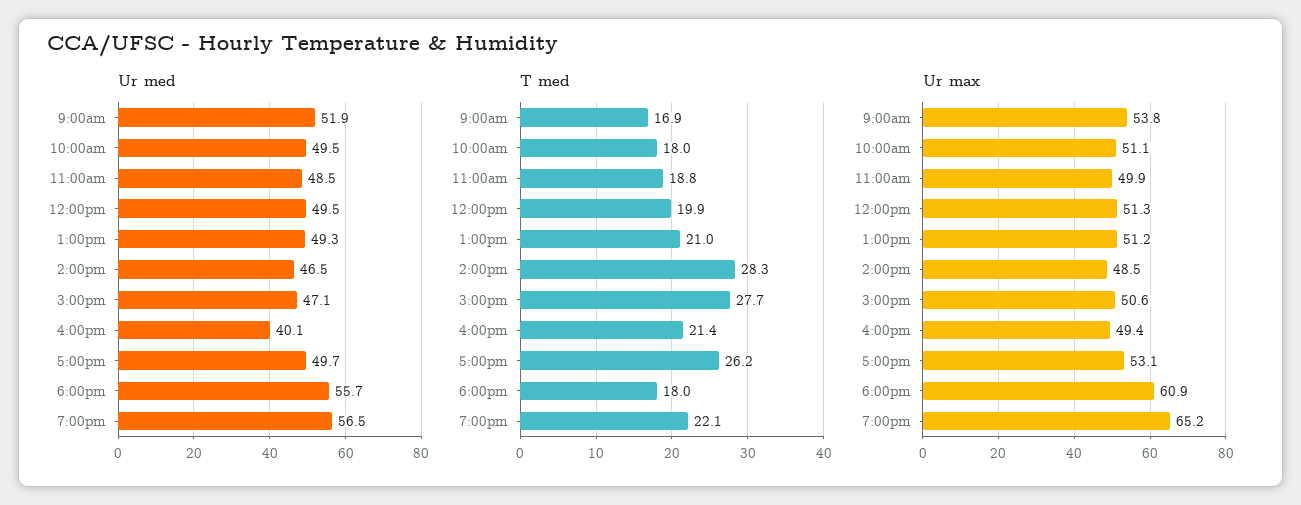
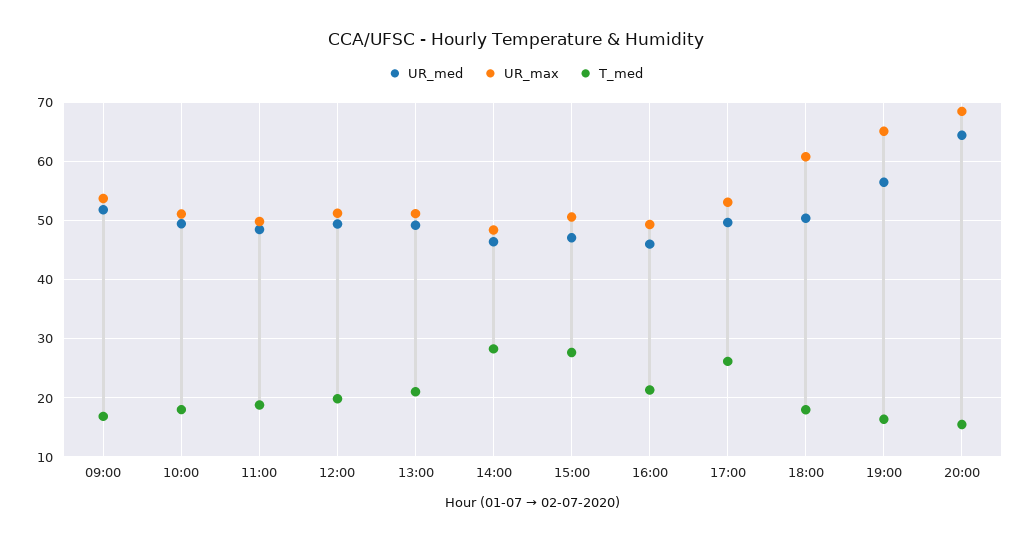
Ur med, 4:00pm: 40.1 -> 46
Ur med, 6:00pm: 55.7 -> 50
T med, 7:00pm: 22.1 -> 16
Ur med, 20:00: none -> 64
Ur max, 20:00: none -> 68
T med, 20:00: none -> 16

